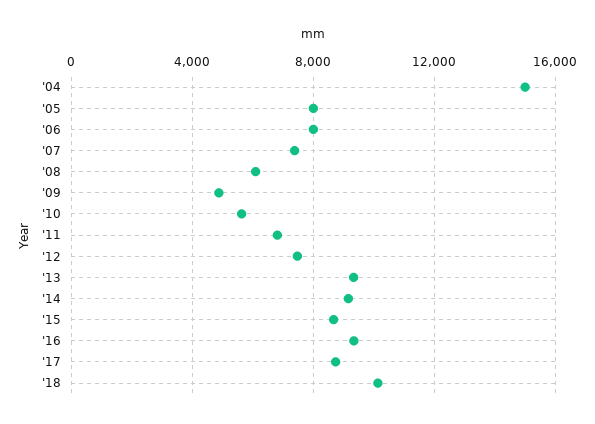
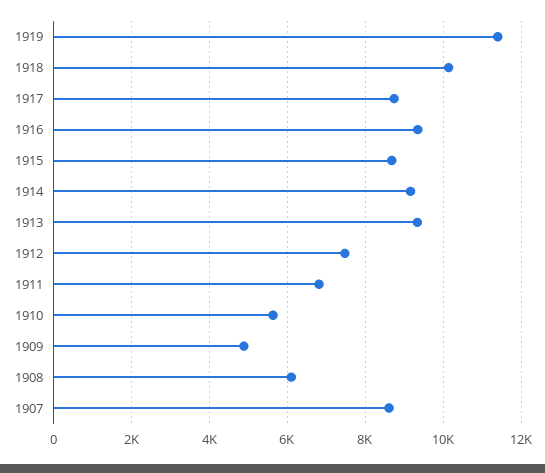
'04: 15000 -> none
'05: 8000 -> none
'06: 8000 -> none
'07: 7500 -> 8600
1919: none -> 11400

